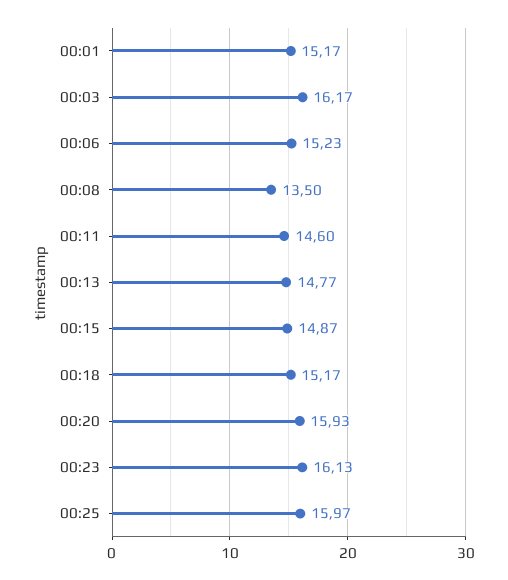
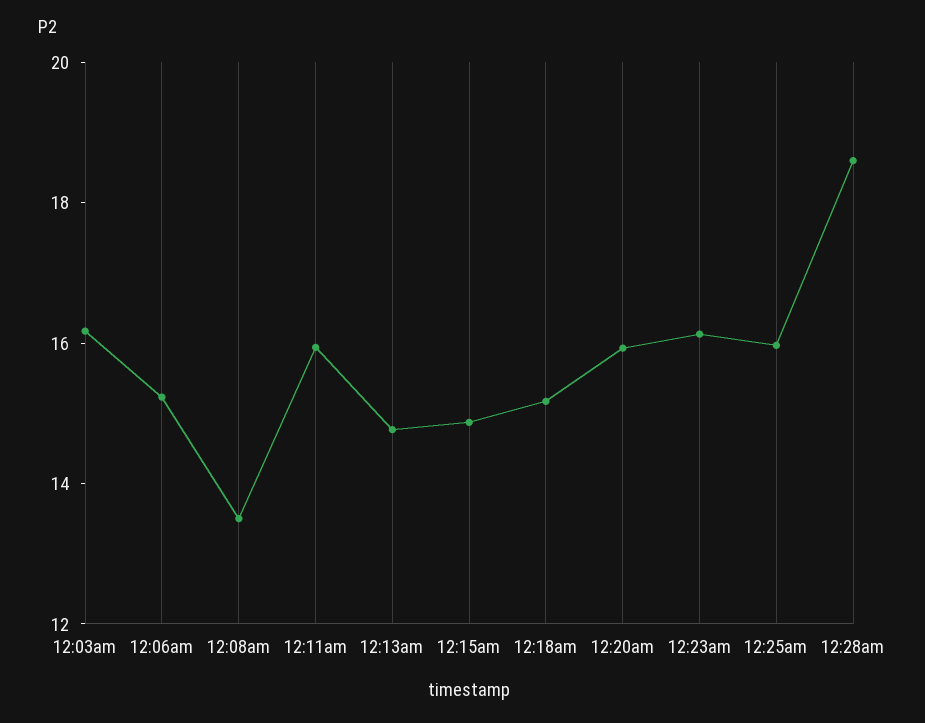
00:01: 15.17 -> none
00:11: 14.6 -> 16
12:28am: none -> 18.5

